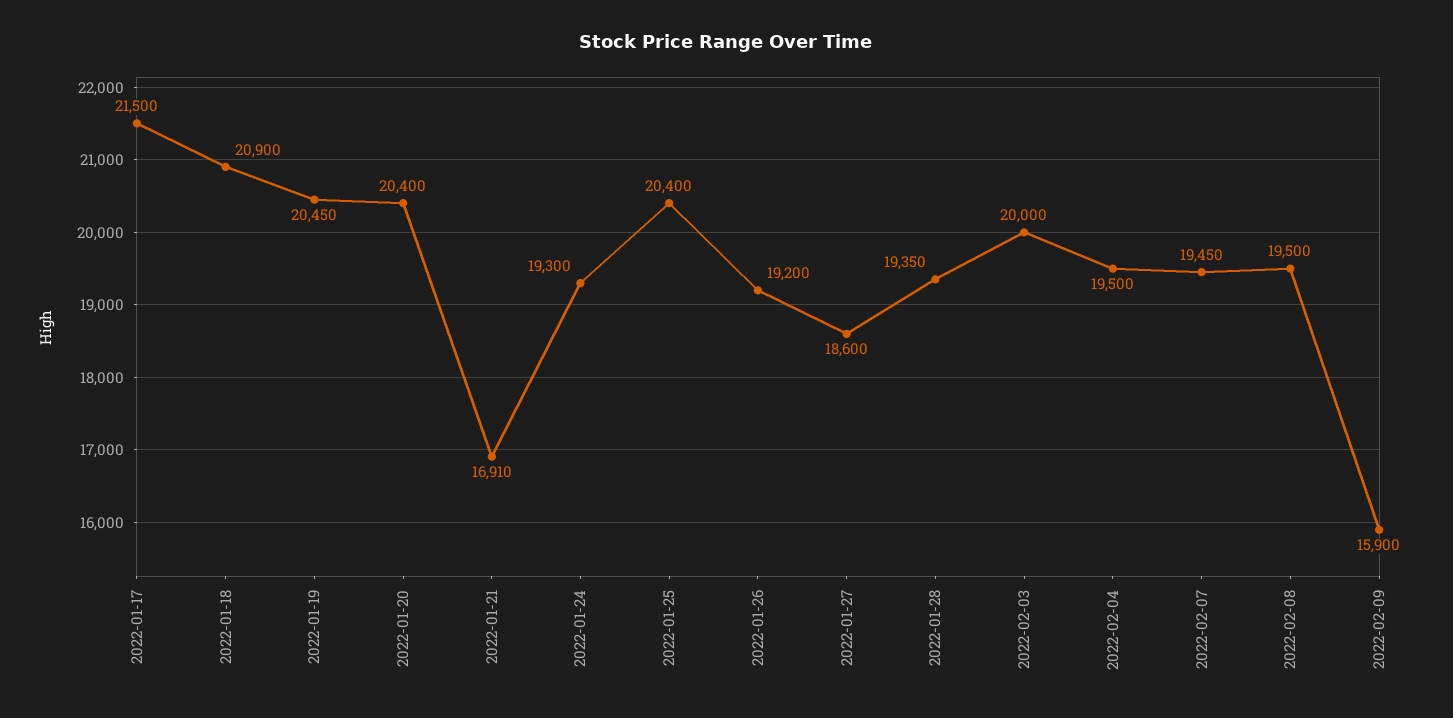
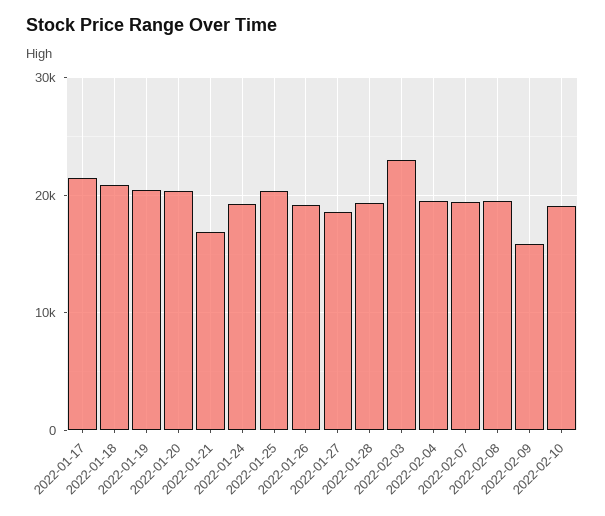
2022-02-03: 20000 -> 23000
2022-02-10: none -> 19000

